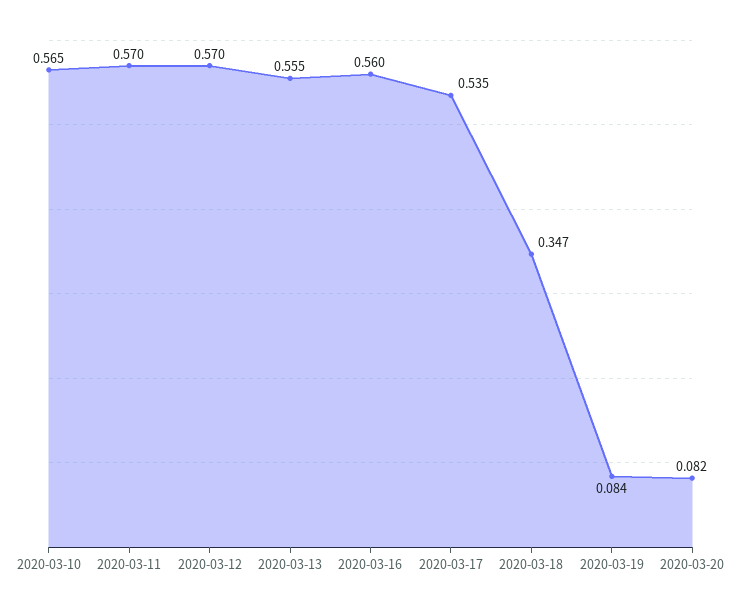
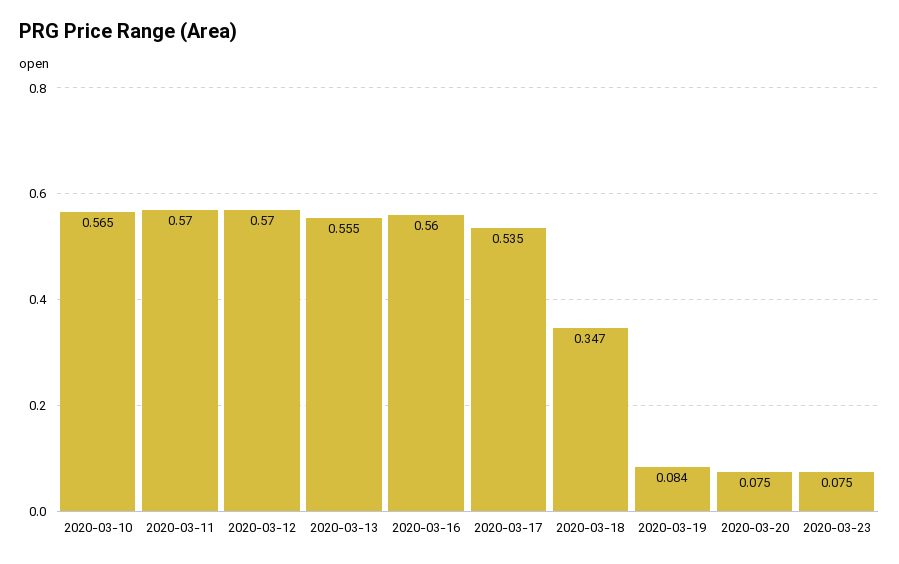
2020-03-20: 0.082 -> 0.075
2020-03-23: none -> 0.075

